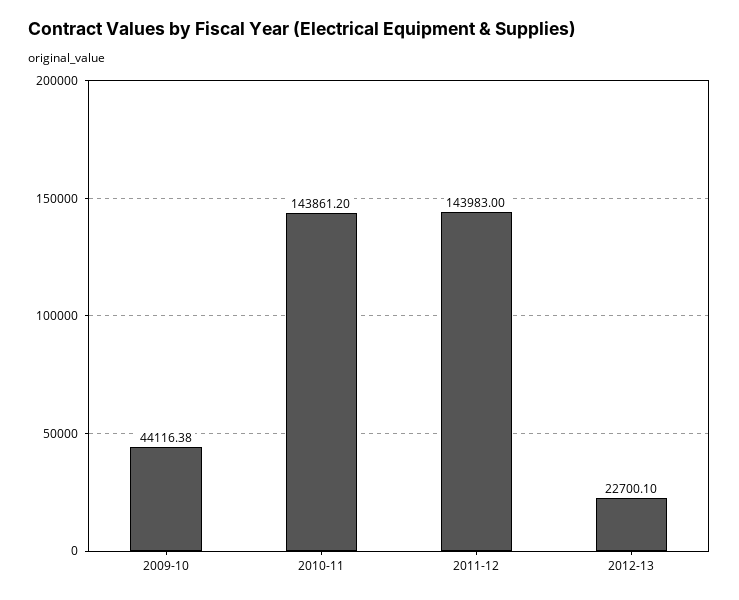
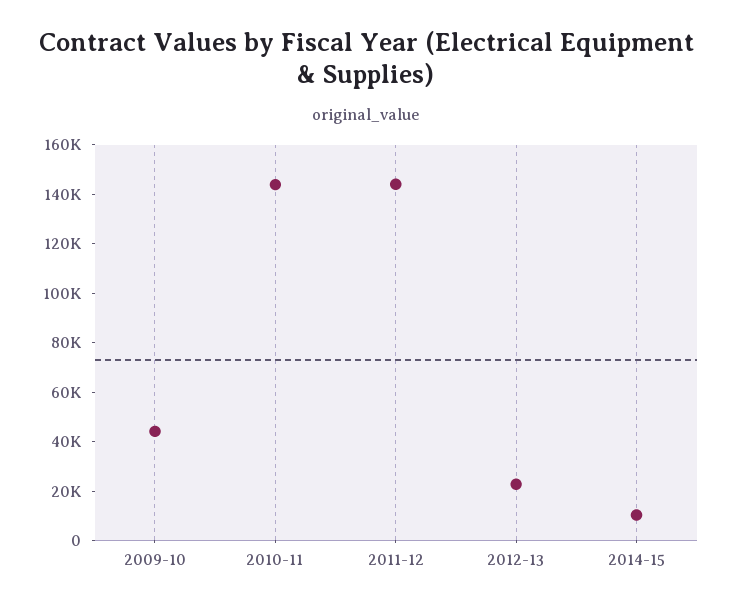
2014-15: none -> 10000

